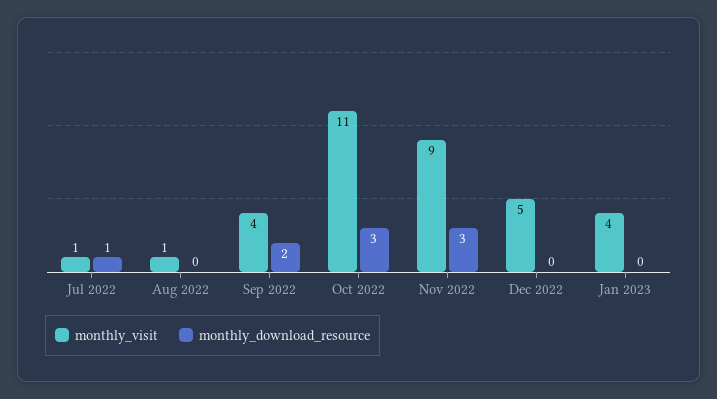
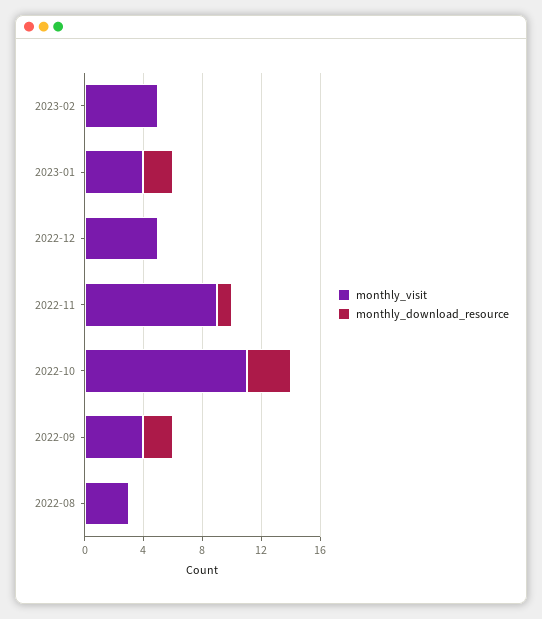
monthly_visit, Jul 2022: 1 -> none
monthly_download_resource, Jul 2022: 1 -> none
monthly_visit, Aug 2022: 1 -> 3
monthly_download_resource, Nov 2022: 3 -> 1
monthly_download_resource, Jan 2023: 0 -> 2
monthly_visit, 2023-02: none -> 5
monthly_download_resource, 2023-02: none -> 0

